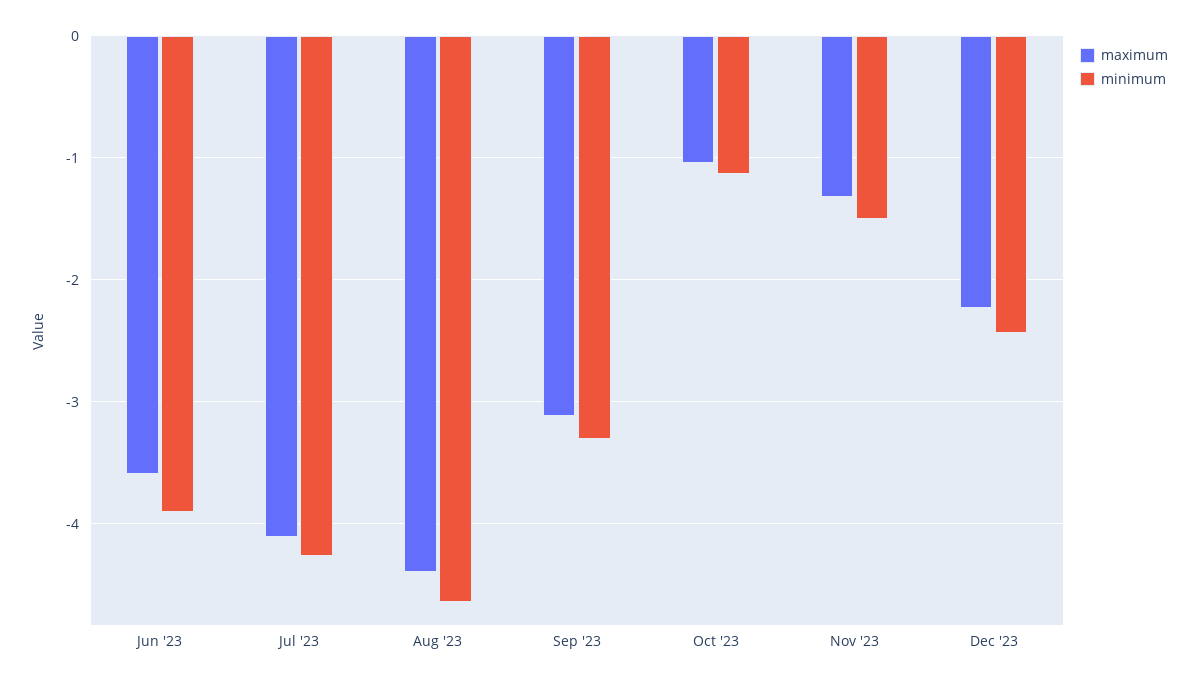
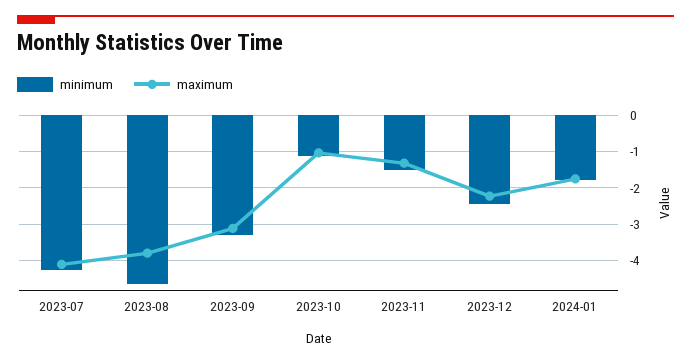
maximum, Jun '23: -3.6 -> none
minimum, Jun '23: -3.9 -> none
maximum, Aug '23: -4.4 -> -3.8
minimum, 2024-01: none -> -1.8
maximum, 2024-01: none -> -1.8

